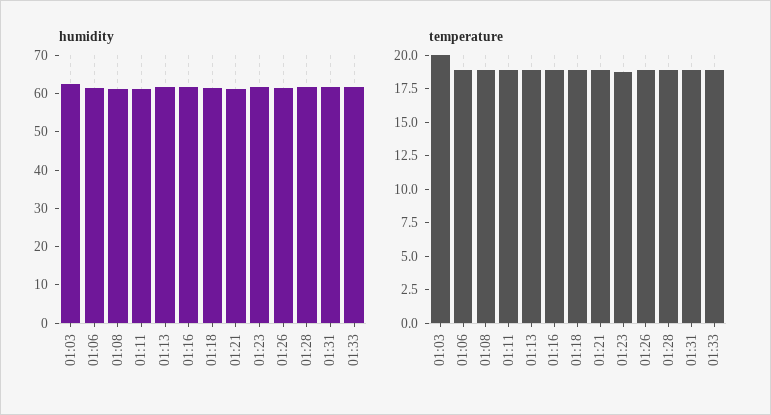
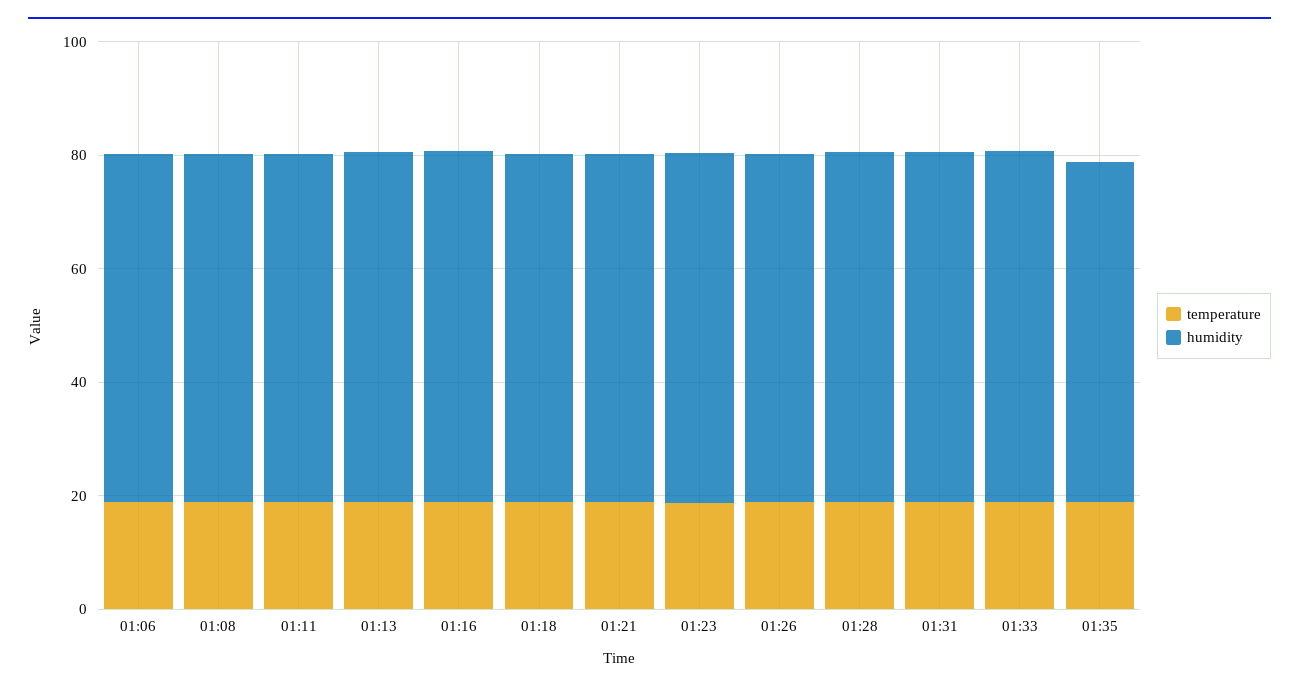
humidity, 01:03: 62.5 -> none
temperature, 01:03: 20 -> none
temperature, 01:35: none -> 20
humidity, 01:35: none -> 60

